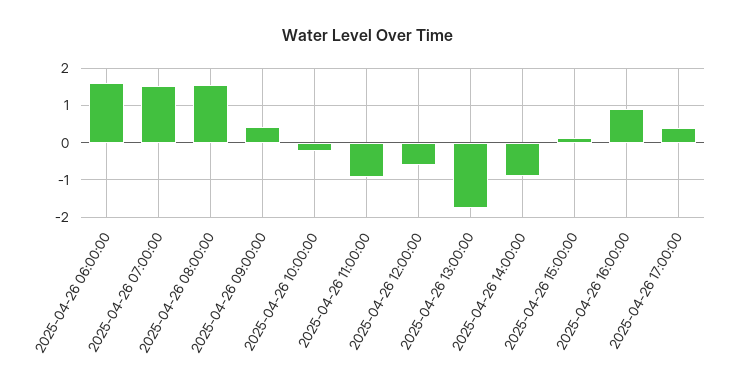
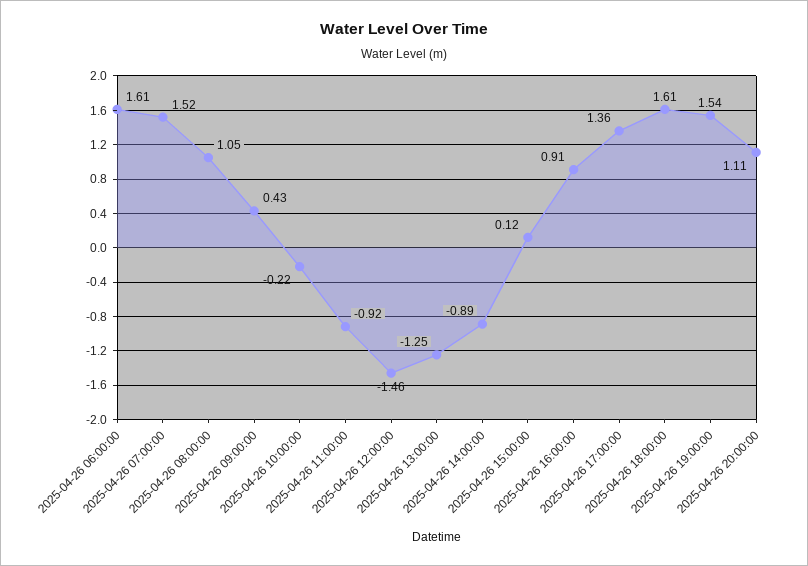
2025-04-26 08:00:00: 1.6 -> 1.05
2025-04-26 12:00:00: -0.6 -> -1.46
2025-04-26 13:00:00: -1.8 -> -1.25
2025-04-26 17:00:00: 0.4 -> 1.36
2025-04-26 18:00:00: none -> 1.61
2025-04-26 19:00:00: none -> 1.54
2025-04-26 20:00:00: none -> 1.11

